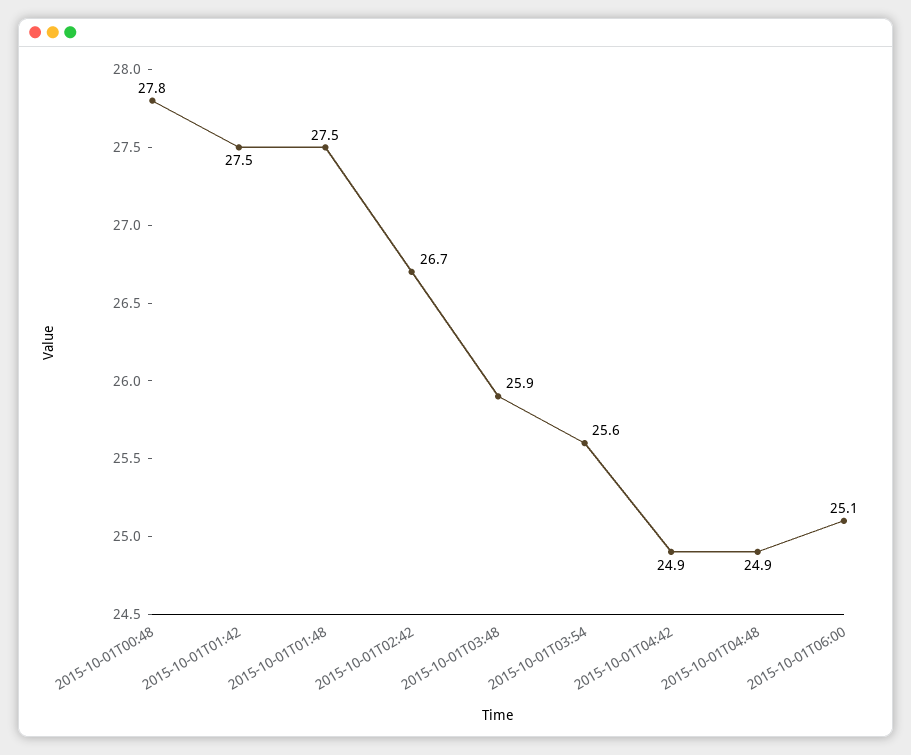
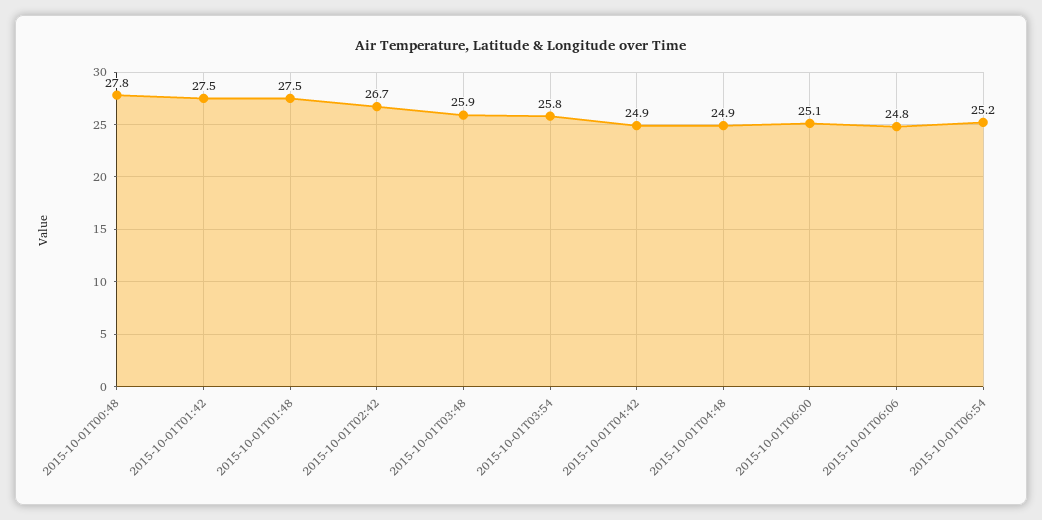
2015-10-01T03:54: 25.6 -> 25.8
2015-10-01T06:06: none -> 24.8
2015-10-01T06:54: none -> 25.2

